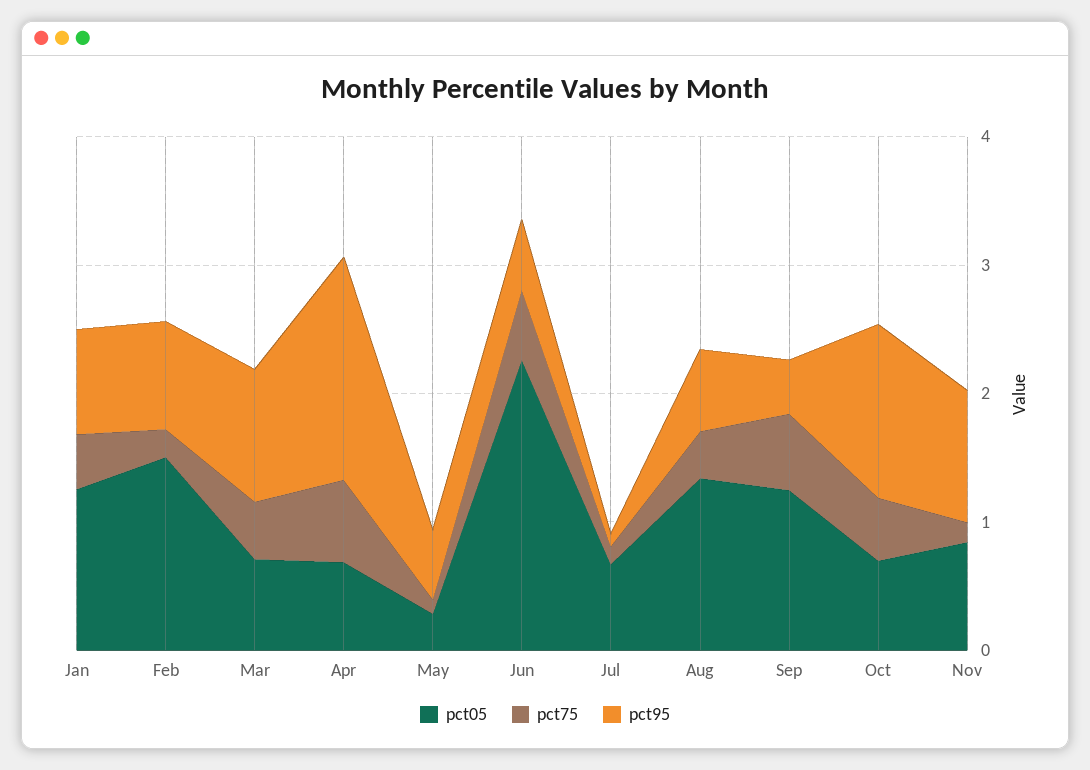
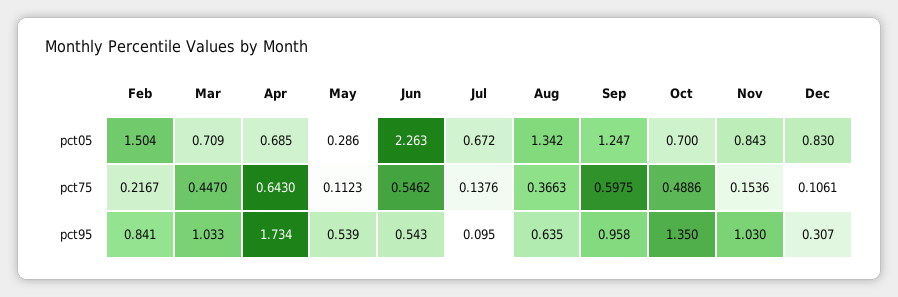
pct05, Jan: 1.2 -> none
pct75, Jan: 0.4 -> none
pct95, Jan: 0.8 -> none
pct95, Sep: 0.4 -> 0.958
pct05, Dec: none -> 0.83
pct75, Dec: none -> 0.1061
pct95, Dec: none -> 0.307

